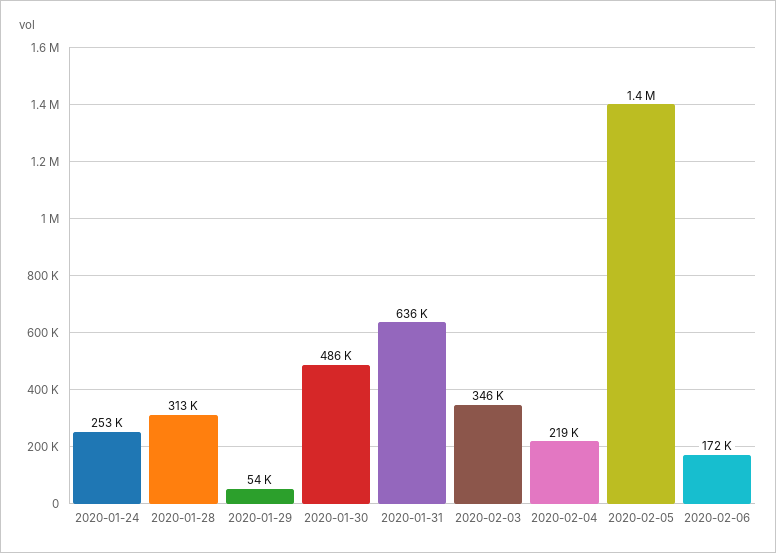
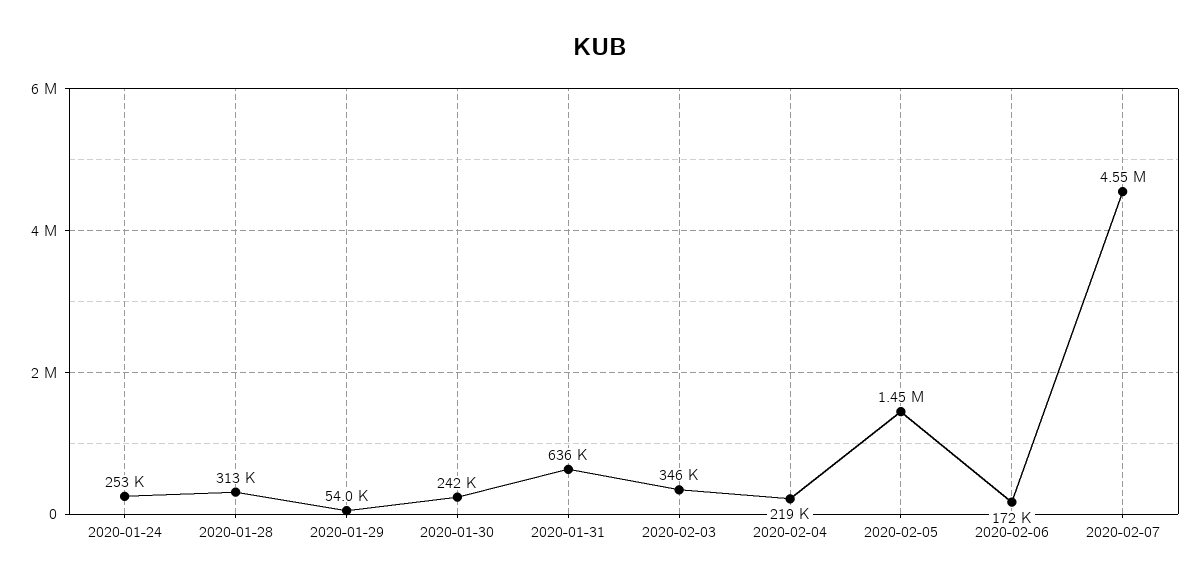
2020-01-30: 486000 -> 242000
2020-02-07: none -> 4550000

